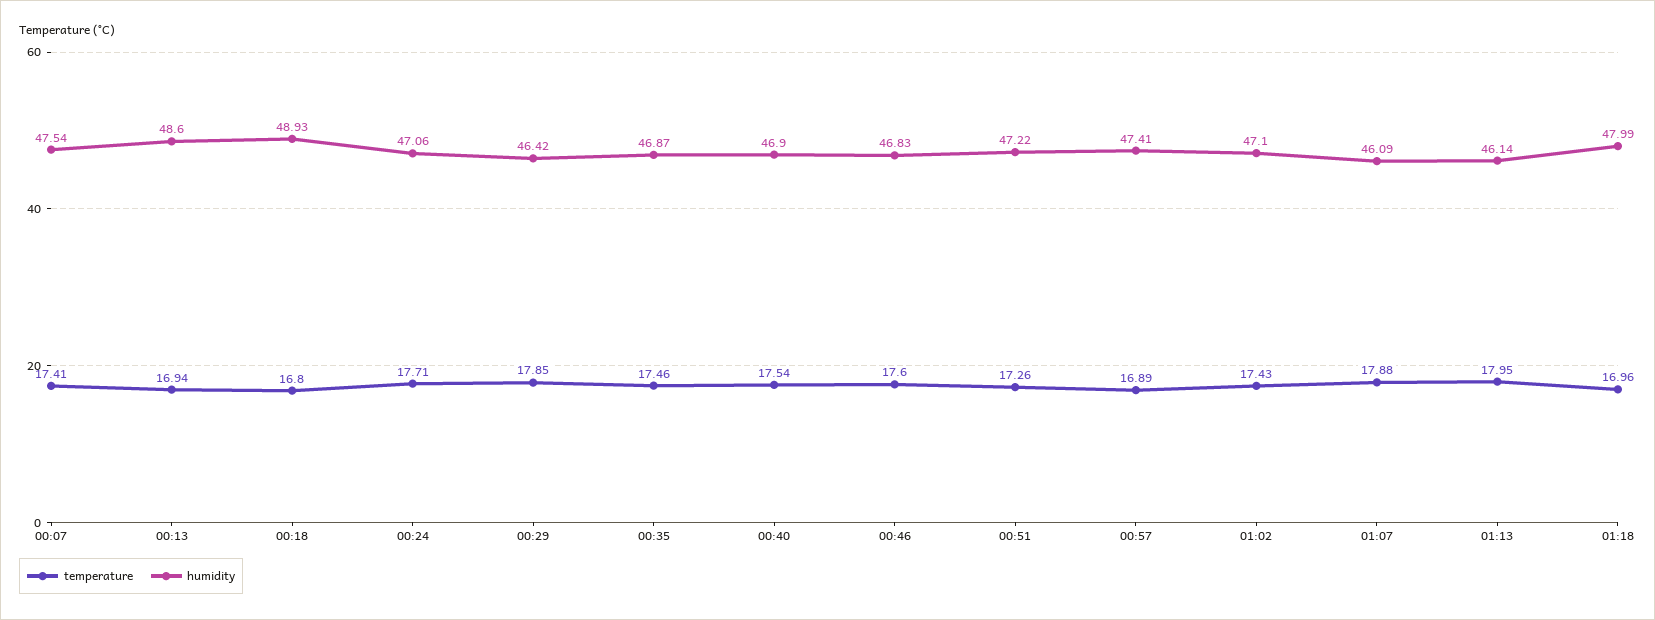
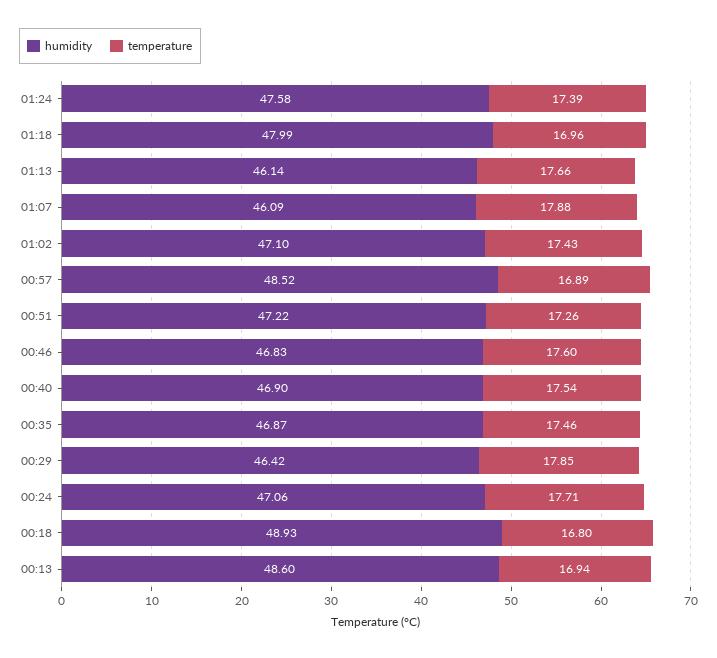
temperature, 00:07: 17.41 -> none
humidity, 00:07: 47.54 -> none
humidity, 00:57: 47.41 -> 48.52
temperature, 01:13: 17.95 -> 17.66
humidity, 01:24: none -> 47.58
temperature, 01:24: none -> 17.39

